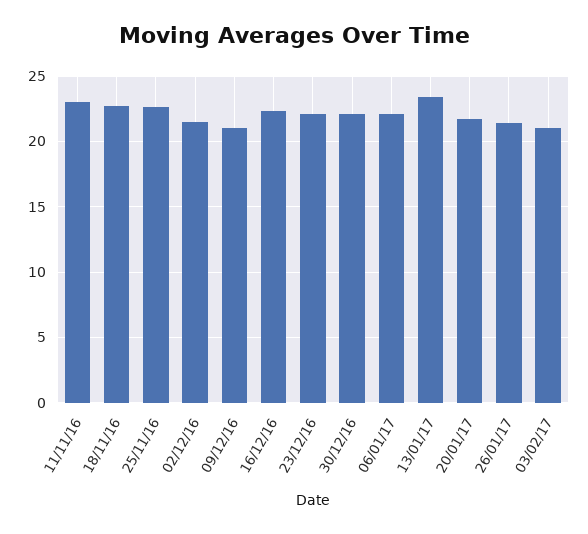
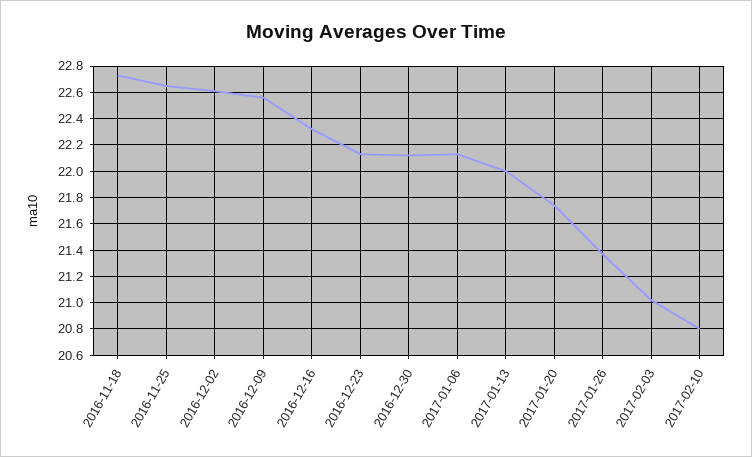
11/11/16: 23 -> none
02/12/16: 21.5 -> 22.6
09/12/16: 21 -> 22.55
13/01/17: 23.5 -> 22
2017-02-10: none -> 20.8

